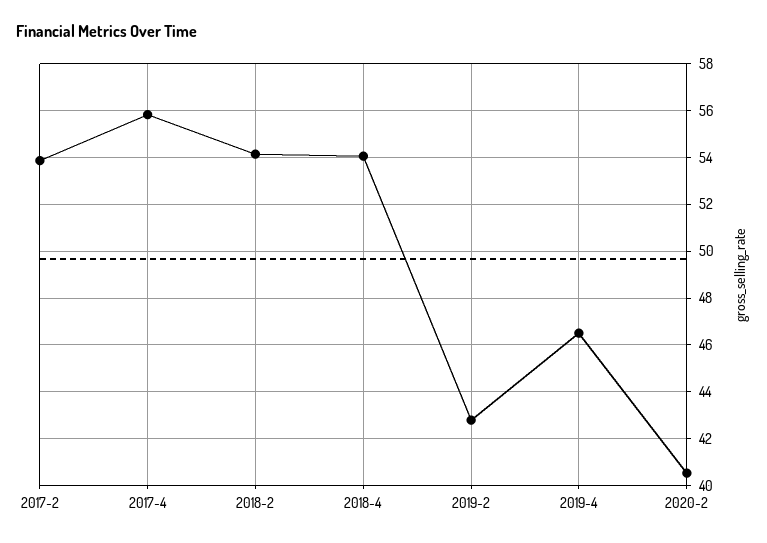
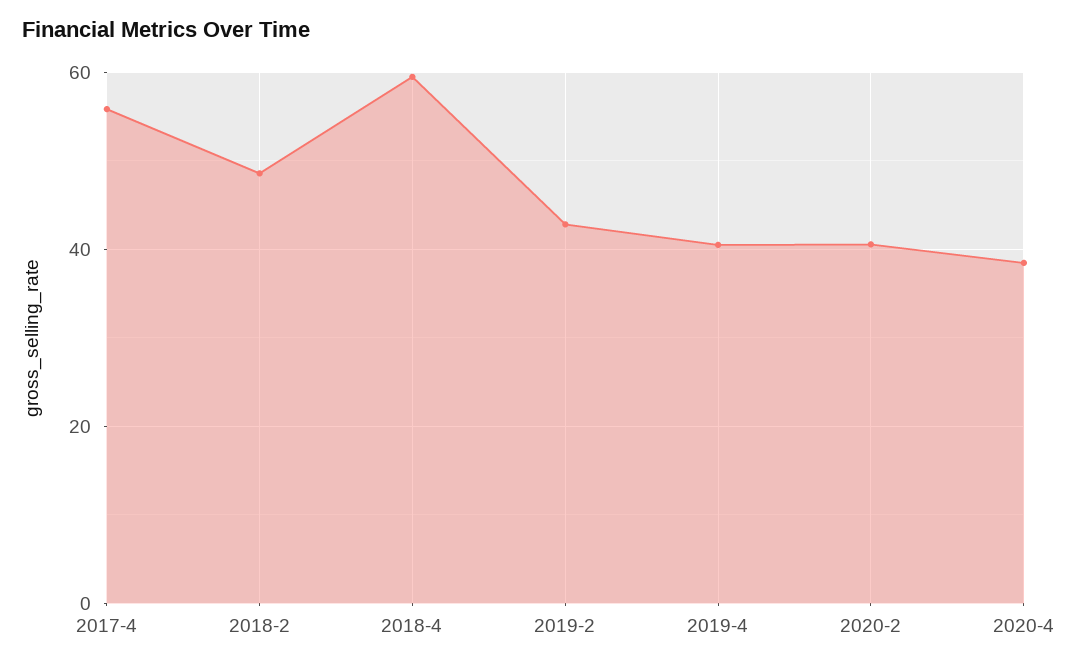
2017-2: 54 -> none
2018-2: 54 -> 48
2018-4: 54 -> 60
2019-4: 46.5 -> 40
2020-4: none -> 38

